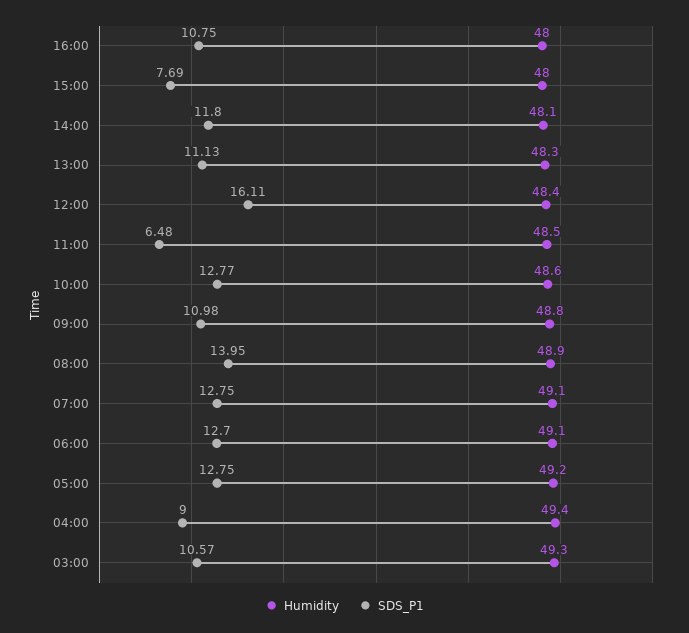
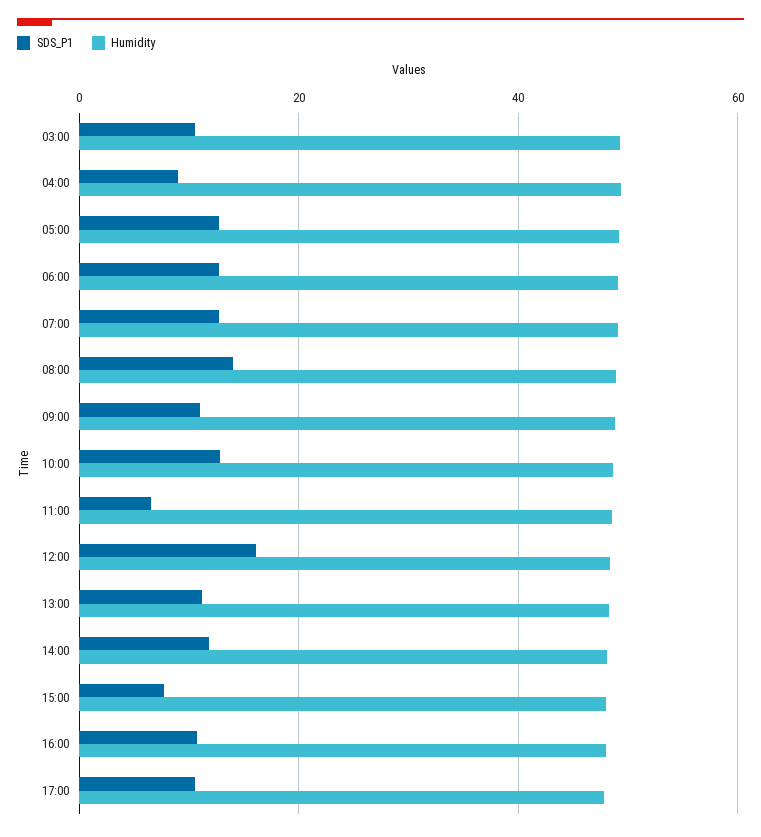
SDS_P1, 17:00: none -> 10
Humidity, 17:00: none -> 48

